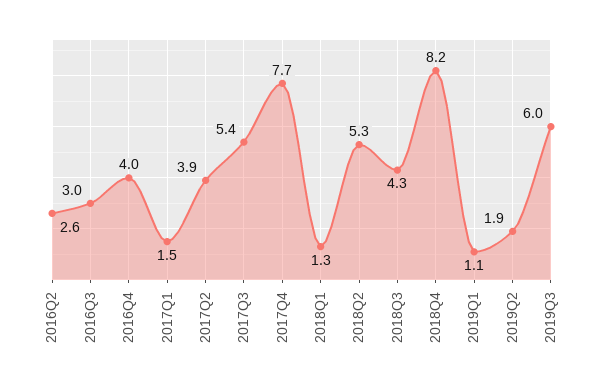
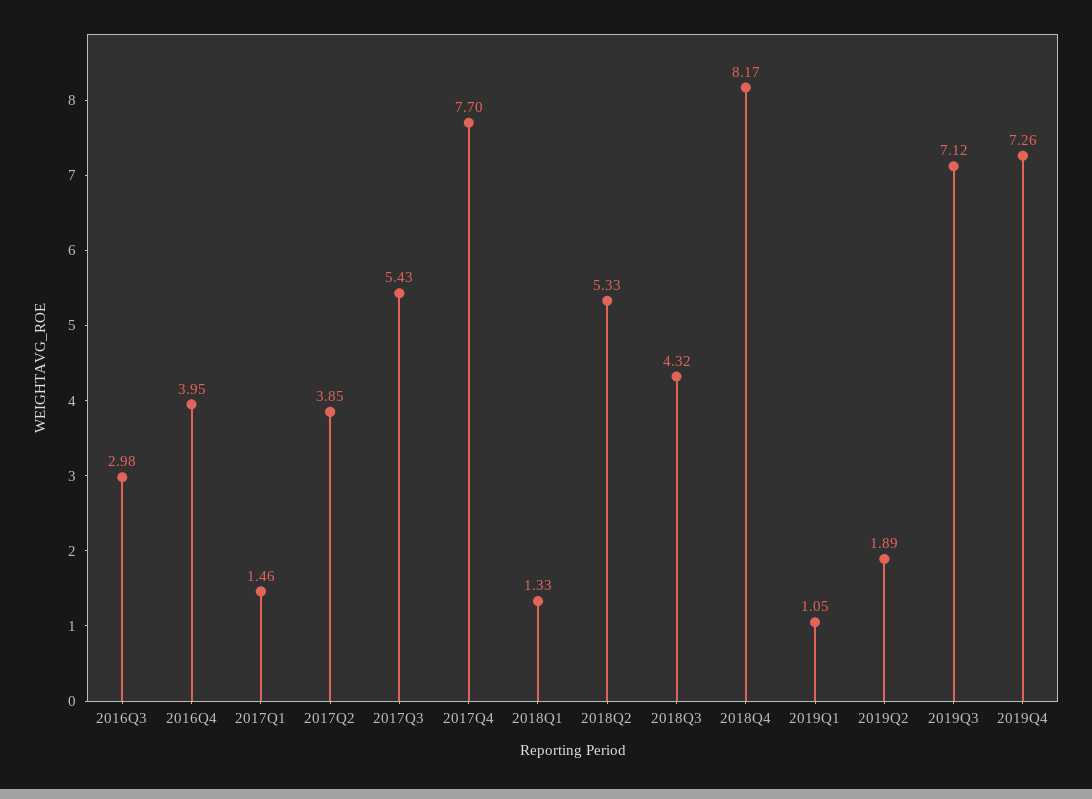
2016Q2: 2.6 -> none
2019Q3: 6 -> 7.12
2019Q4: none -> 7.26

